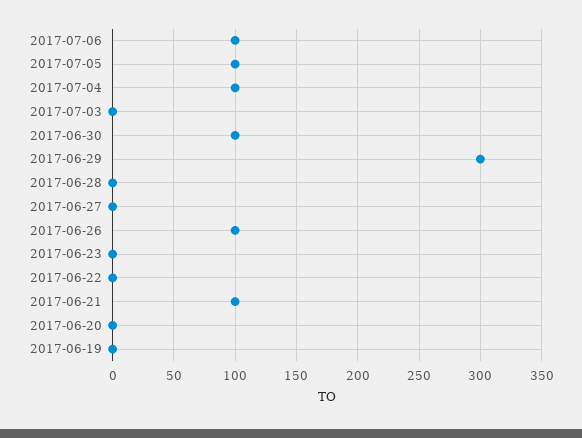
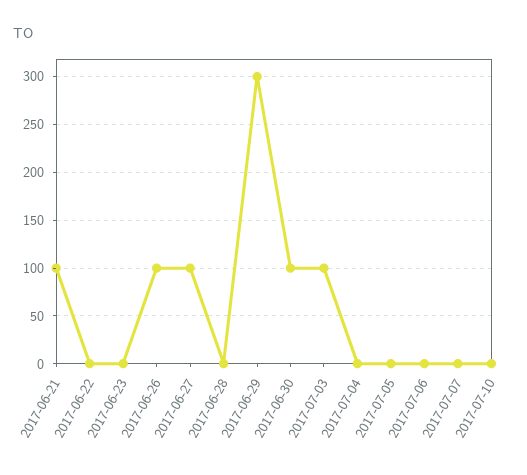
2017-07-06: 100 -> 0
2017-07-05: 100 -> 0
2017-07-04: 100 -> 0
2017-07-03: 0 -> 100
2017-06-27: 0 -> 100
2017-06-20: 0 -> none
2017-06-19: 0 -> none
2017-07-07: none -> 0
2017-07-10: none -> 0

